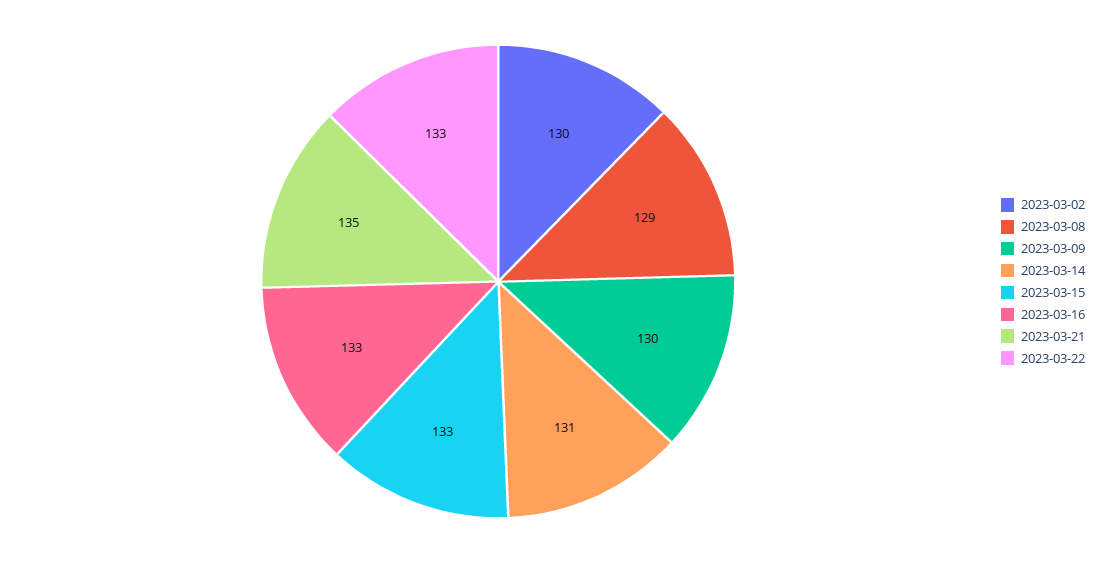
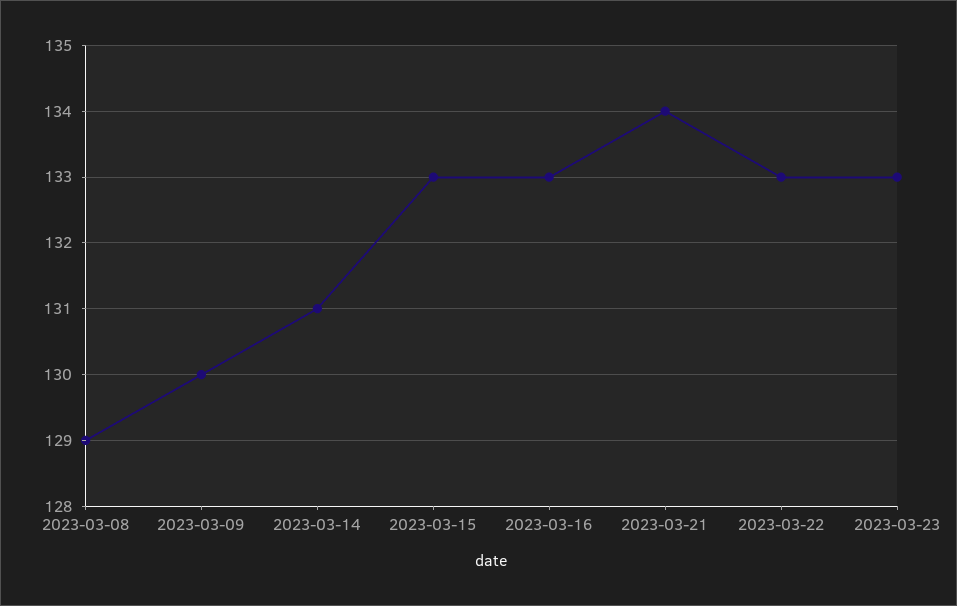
2023-03-02: 130 -> none
2023-03-21: 135 -> 134
2023-03-23: none -> 133

